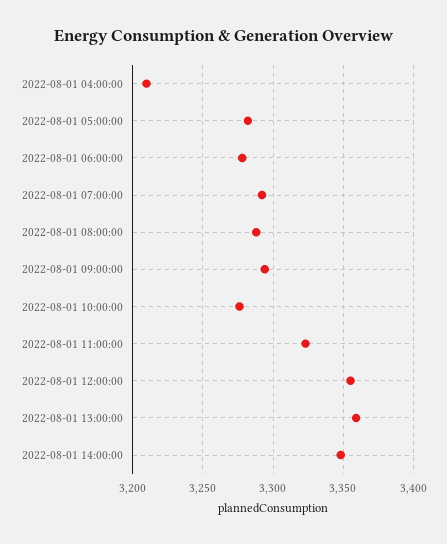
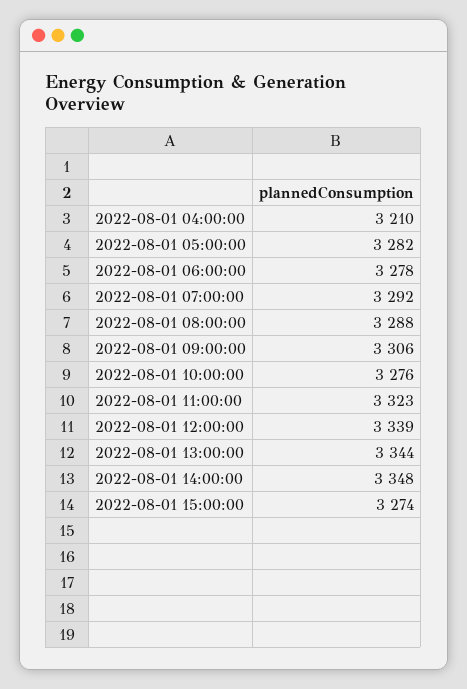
2022-08-01 09:00:00: 3295 -> 3306
2022-08-01 12:00:00: 3355 -> 3339
2022-08-01 13:00:00: 3360 -> 3344
2022-08-01 15:00:00: none -> 3274

